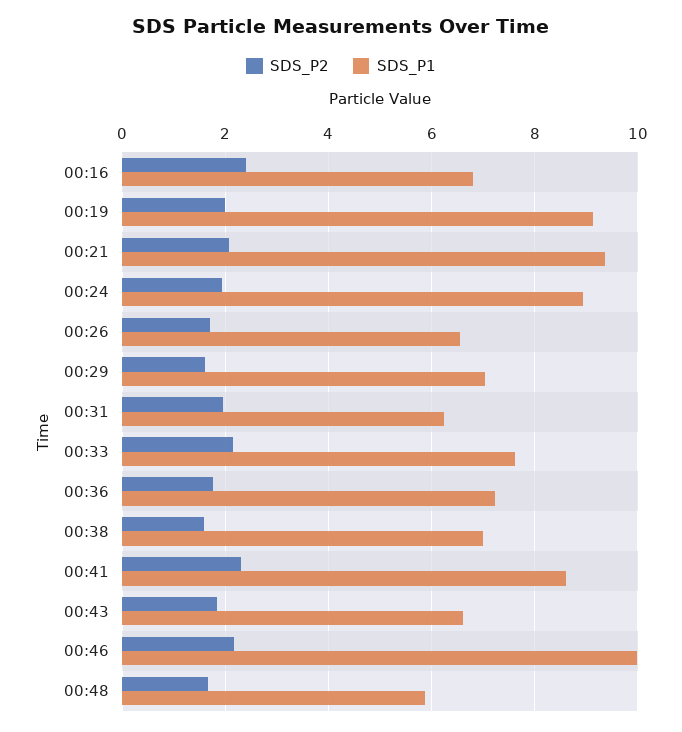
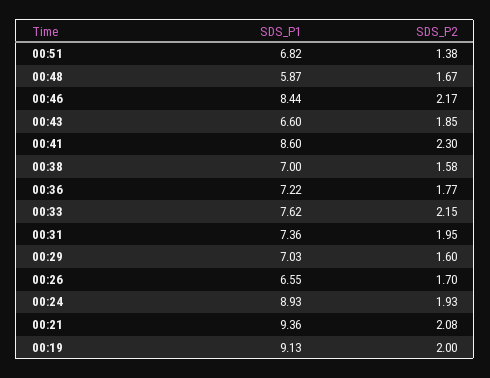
SDS_P2, 00:16: 2.4 -> none
SDS_P1, 00:16: 6.8 -> none
SDS_P1, 00:31: 6.2 -> 7.36
SDS_P1, 00:46: 10 -> 8.44
SDS_P1, 00:51: none -> 6.82
SDS_P2, 00:51: none -> 1.38

